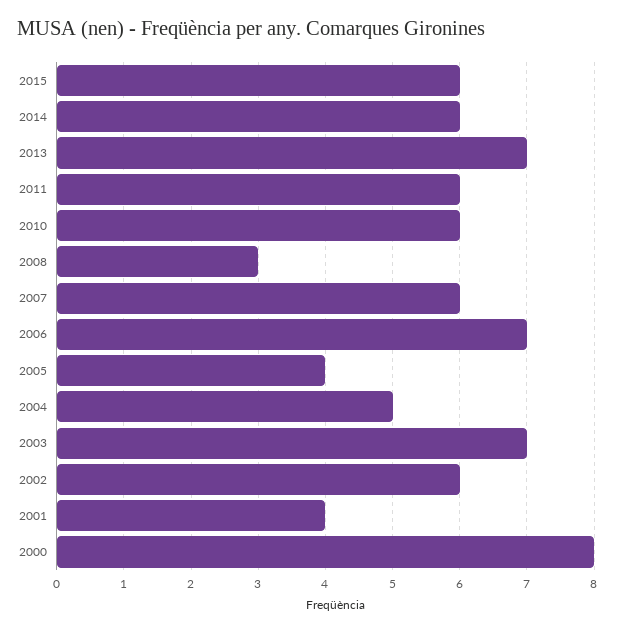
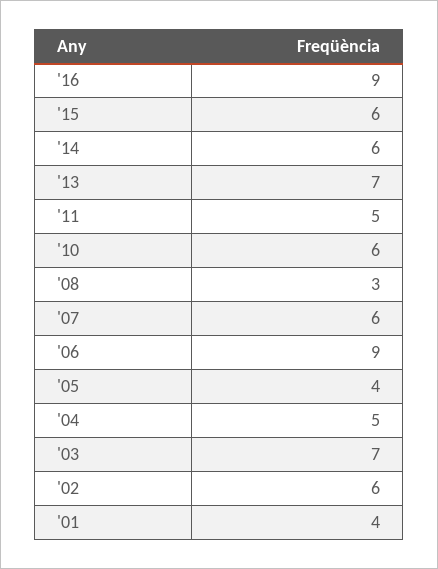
2011: 6 -> 5
2006: 7 -> 9
2000: 8 -> none
'16: none -> 9

